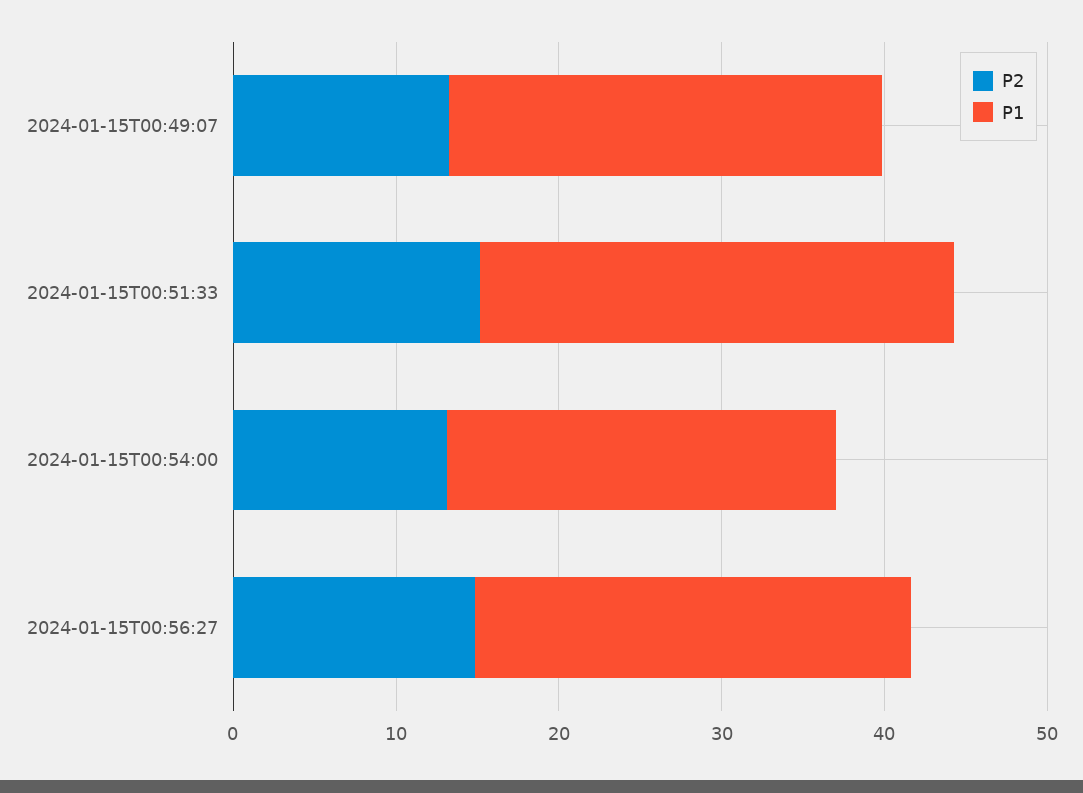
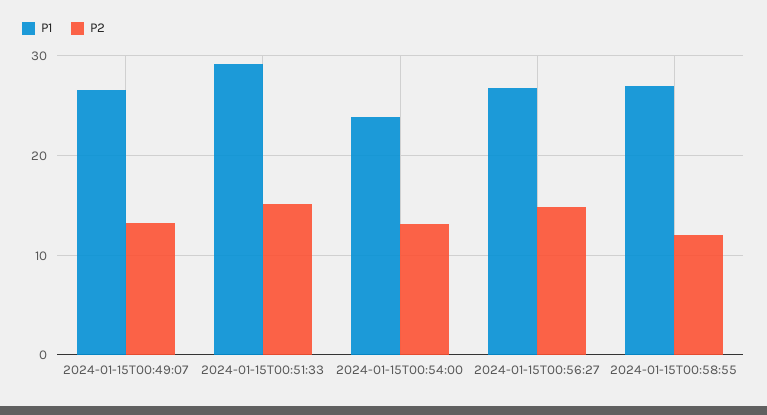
P1, 2024-01-15T00:58:55: none -> 27
P2, 2024-01-15T00:58:55: none -> 12

